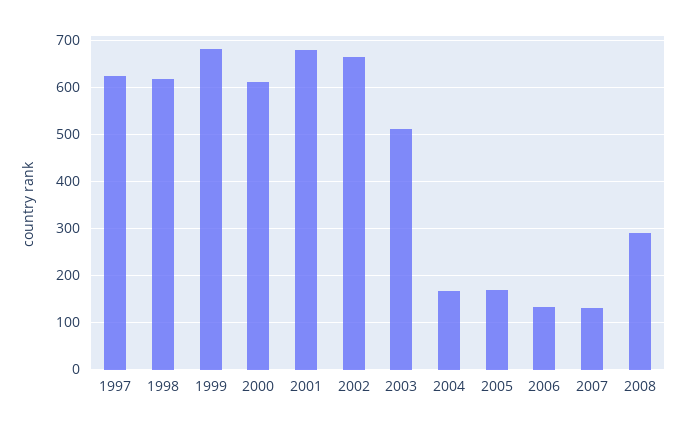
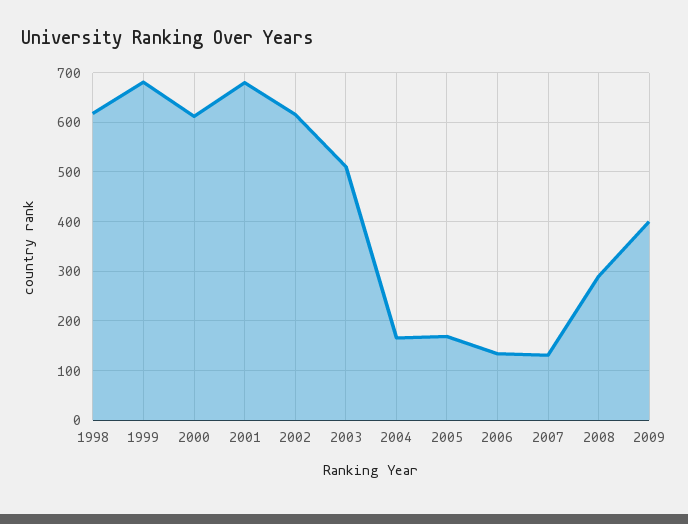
1997: 620 -> none
2002: 660 -> 620
2009: none -> 400

